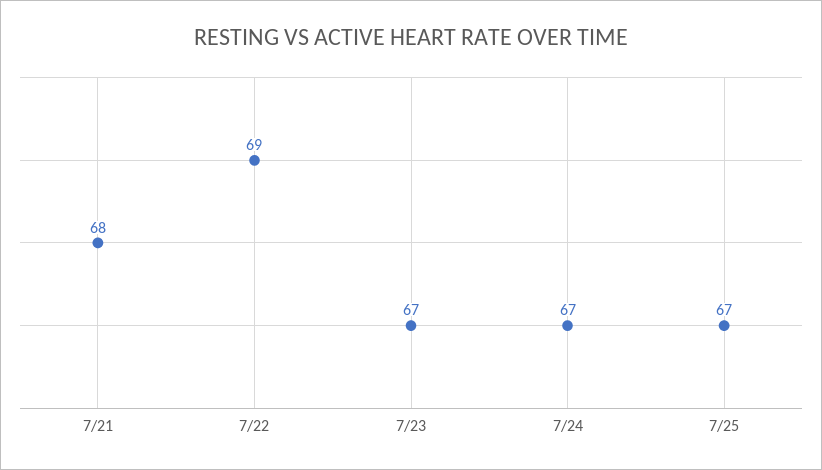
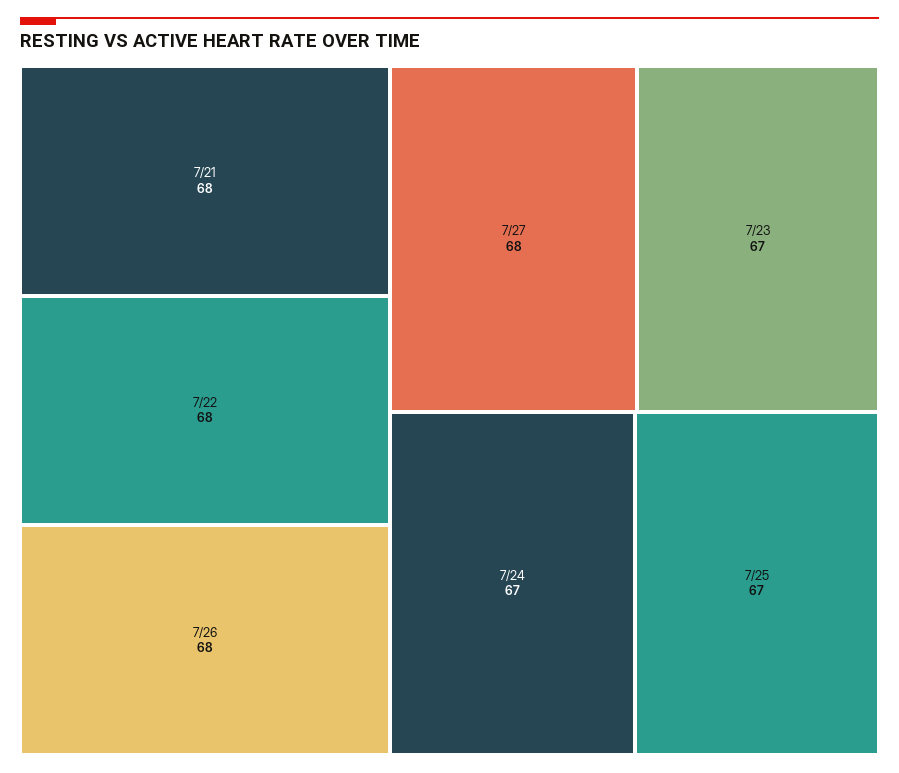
7/22: 69 -> 68
7/26: none -> 68
7/27: none -> 68

